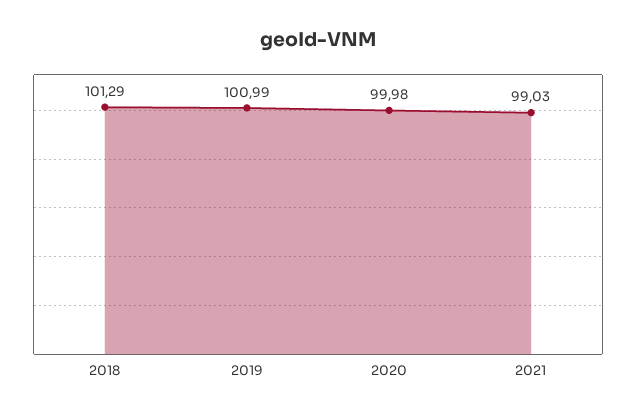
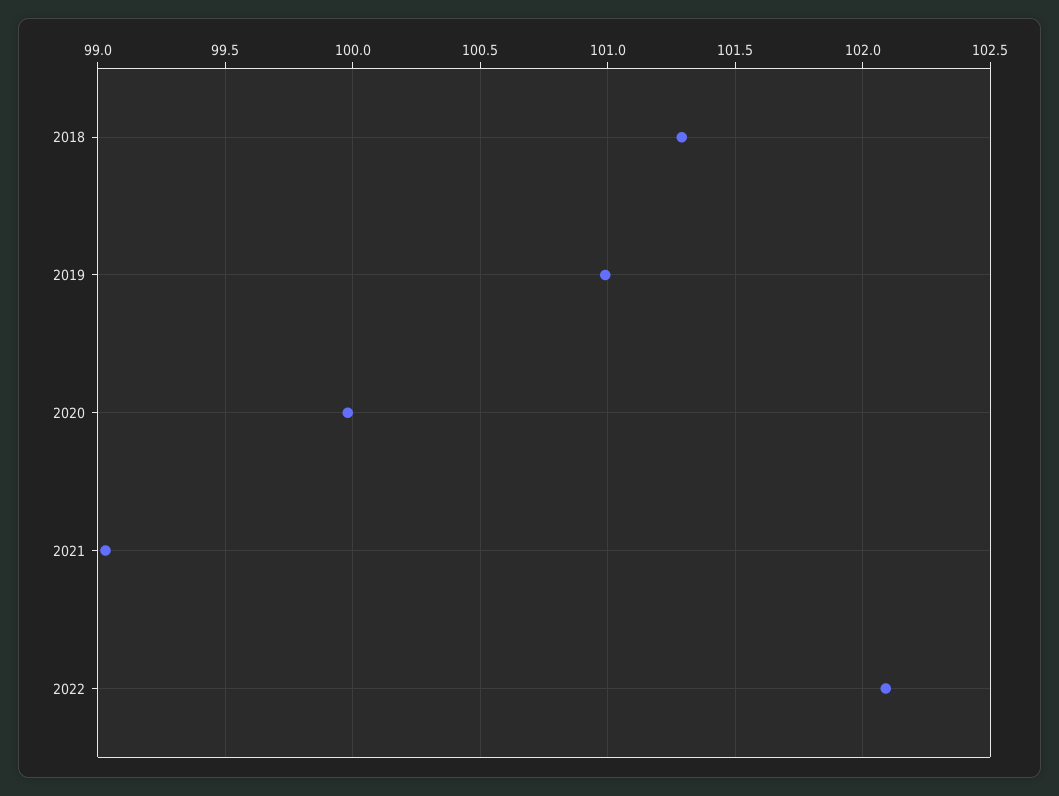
2022: none -> 102.1

